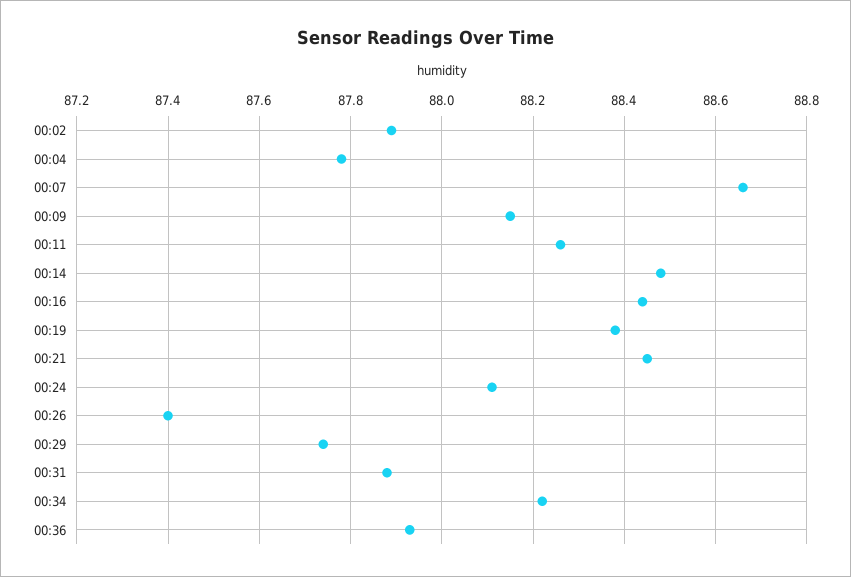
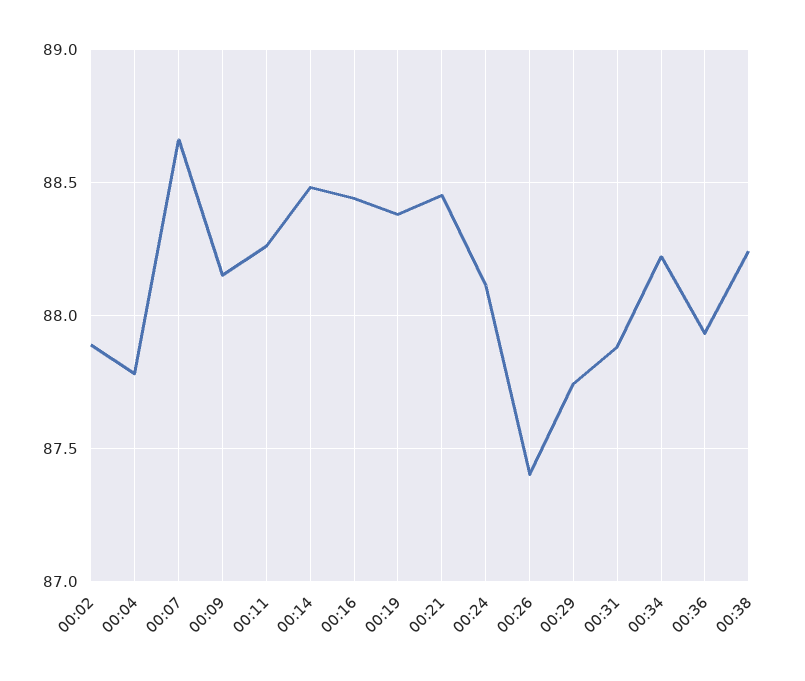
00:38: none -> 88.25

